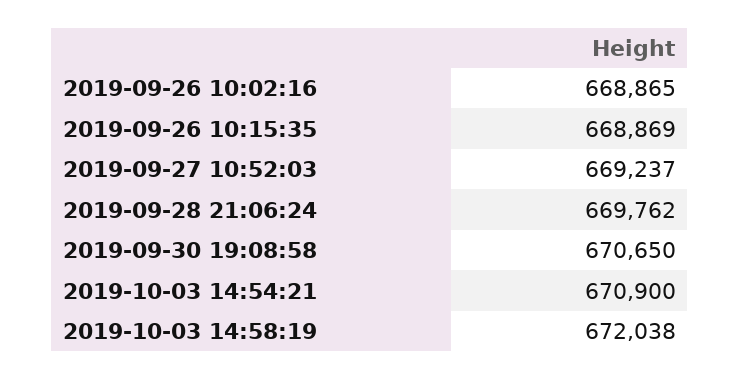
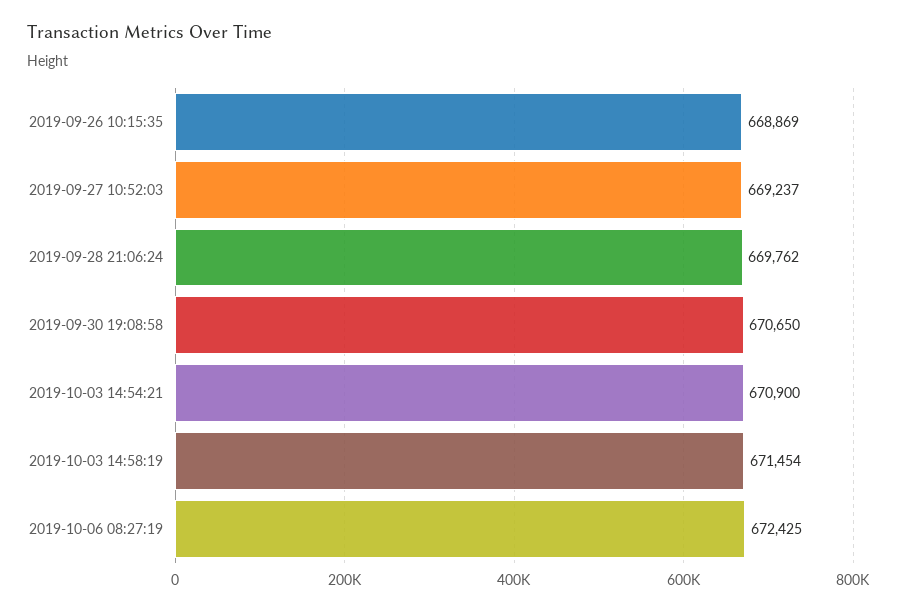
2019-09-26 10:02:16: 668865 -> none
2019-10-03 14:58:19: 672038 -> 671454
2019-10-06 08:27:19: none -> 672425

